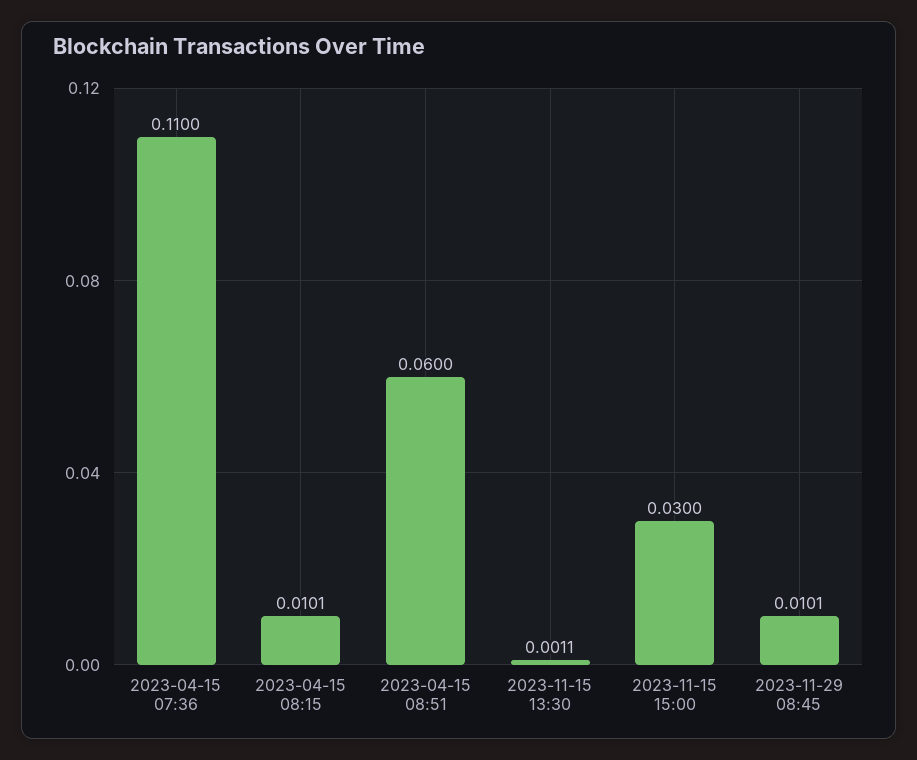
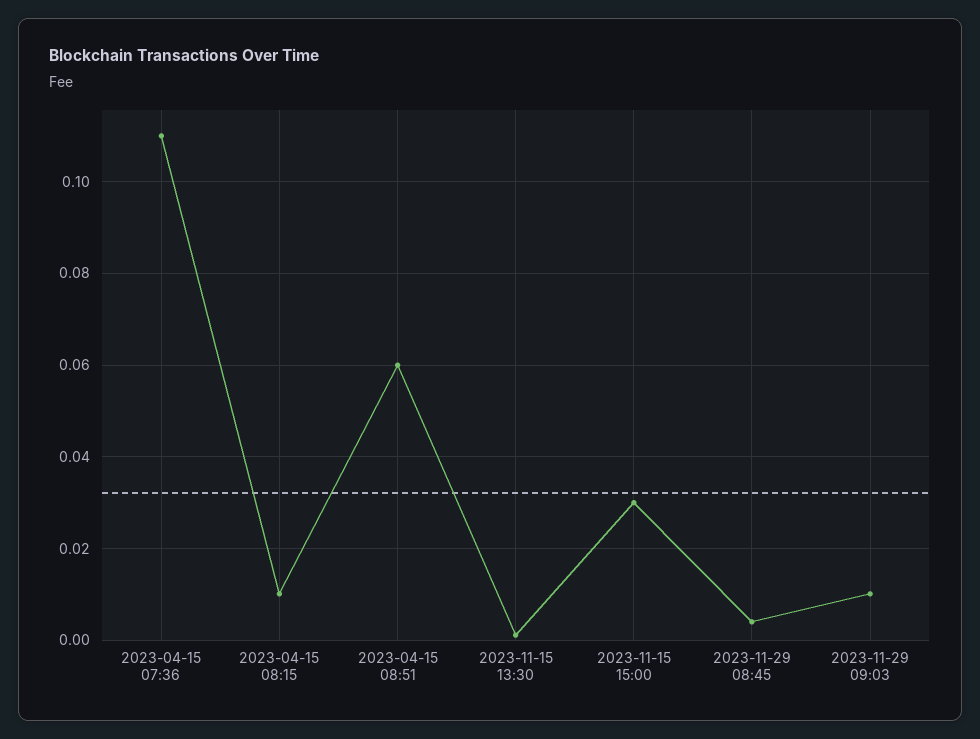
2023-11-29 08:45: 0.0101 -> 0.004
2023-11-29 09:03: none -> 0.01

